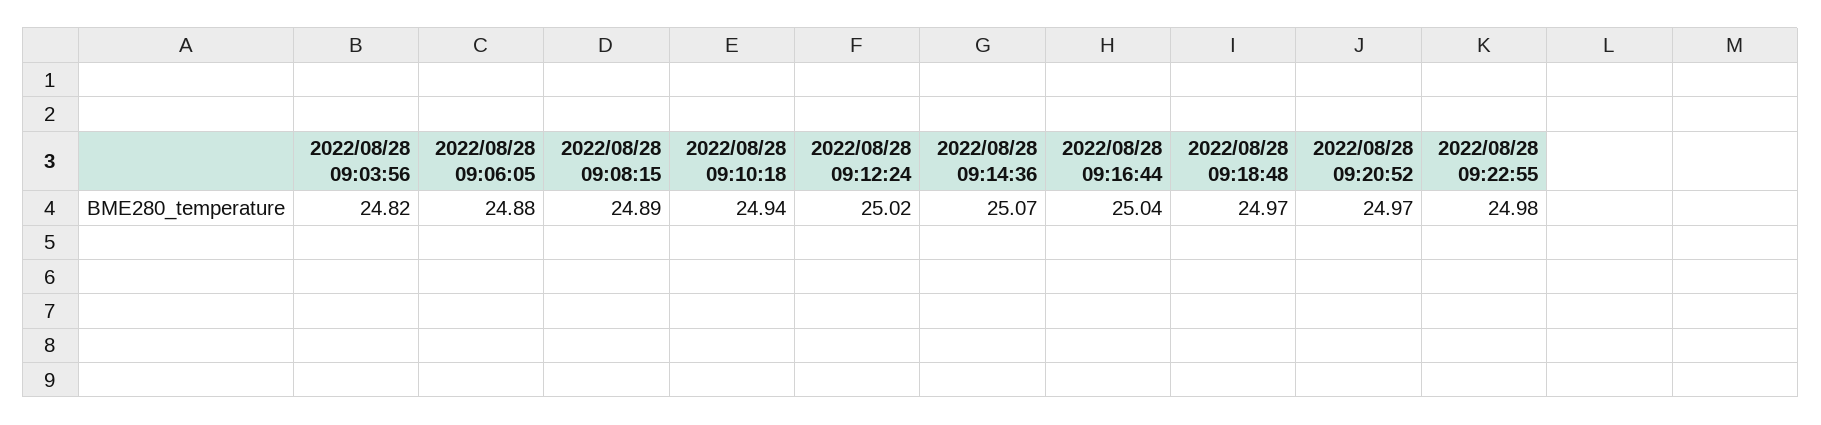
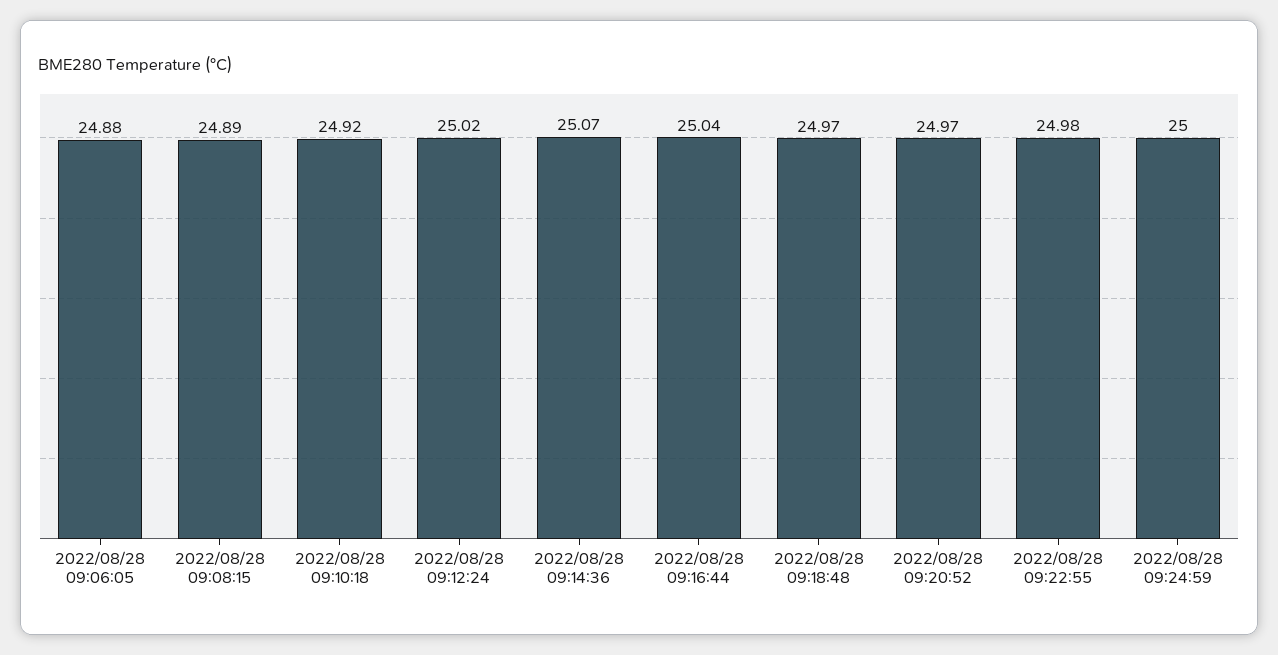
2022/08/28 09:03:56: 24.82 -> none
2022/08/28 09:10:18: 24.94 -> 24.92
2022/08/28 09:24:59: none -> 25

